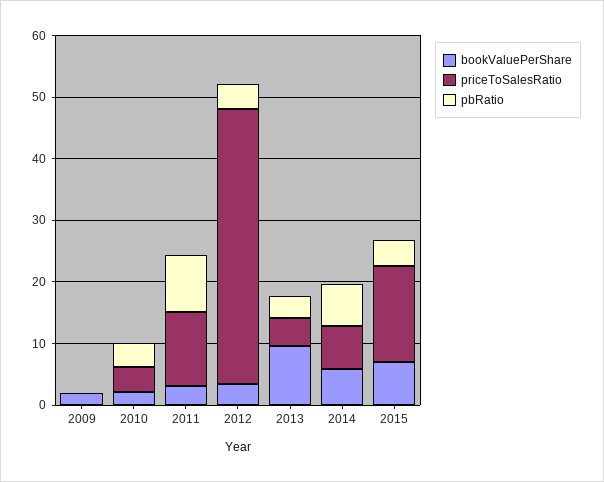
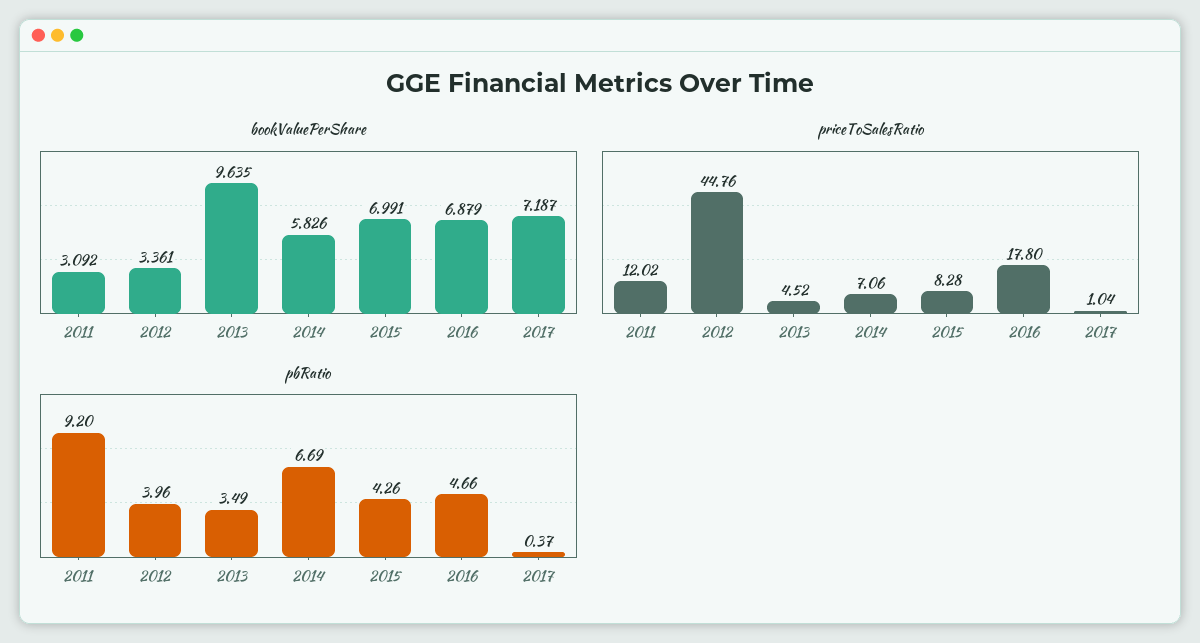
bookValuePerShare, 2009: 2 -> none
priceToSalesRatio, 2009: 0 -> none
pbRatio, 2009: 0 -> none
bookValuePerShare, 2010: 2 -> none
priceToSalesRatio, 2010: 4 -> none
pbRatio, 2010: 4 -> none
priceToSalesRatio, 2015: 16 -> 8.28
bookValuePerShare, 2016: none -> 6.879
bookValuePerShare, 2017: none -> 7.187
priceToSalesRatio, 2016: none -> 17.8
priceToSalesRatio, 2017: none -> 1.04
pbRatio, 2016: none -> 4.66
pbRatio, 2017: none -> 0.37

